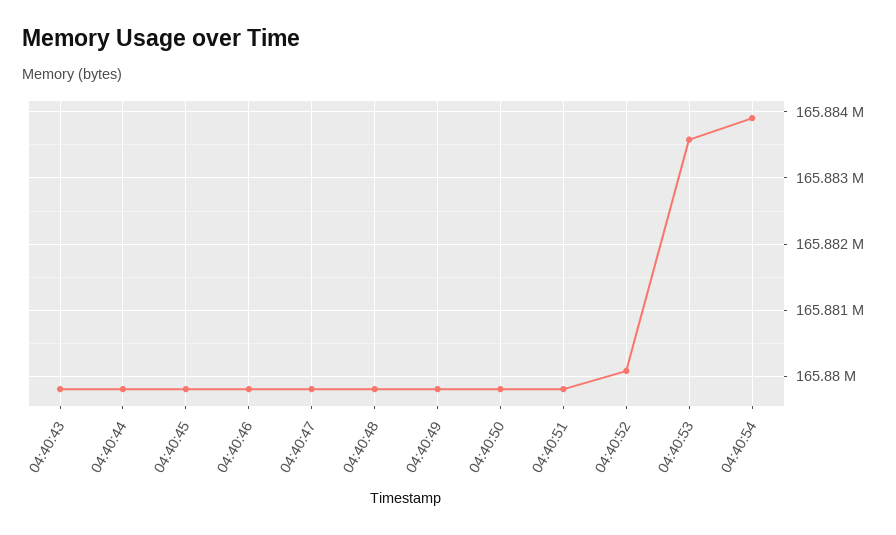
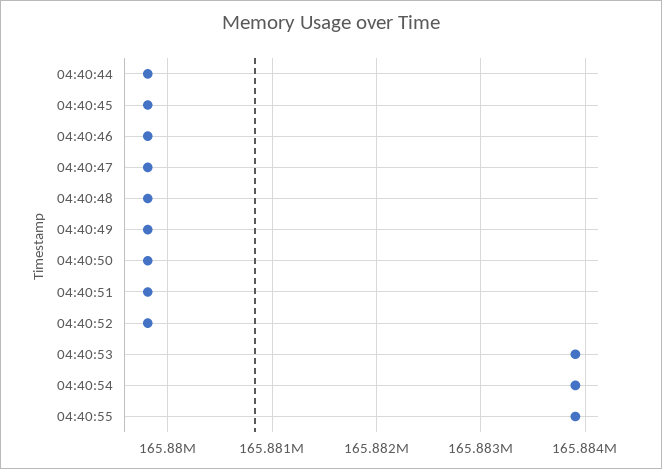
04:40:43: 165879800 -> none
04:40:52: 165880100 -> 165879800
04:40:53: 165883600 -> 165883900
04:40:55: none -> 165883900

